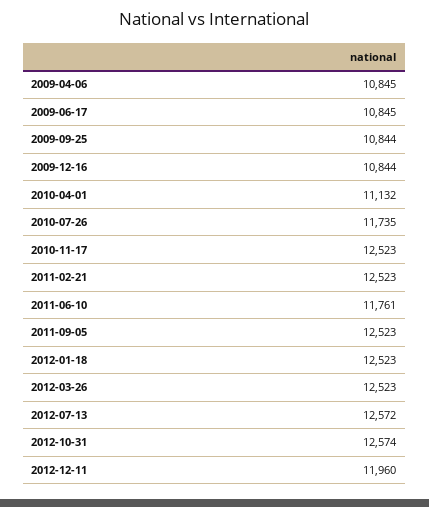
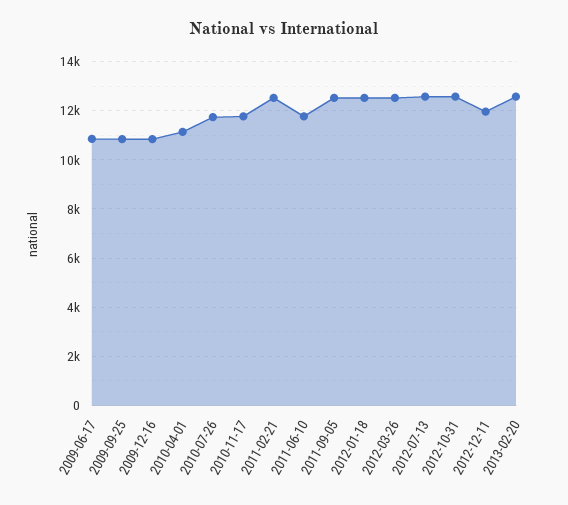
2009-04-06: 10845 -> none
2010-11-17: 12523 -> 11750
2013-02-20: none -> 12500

